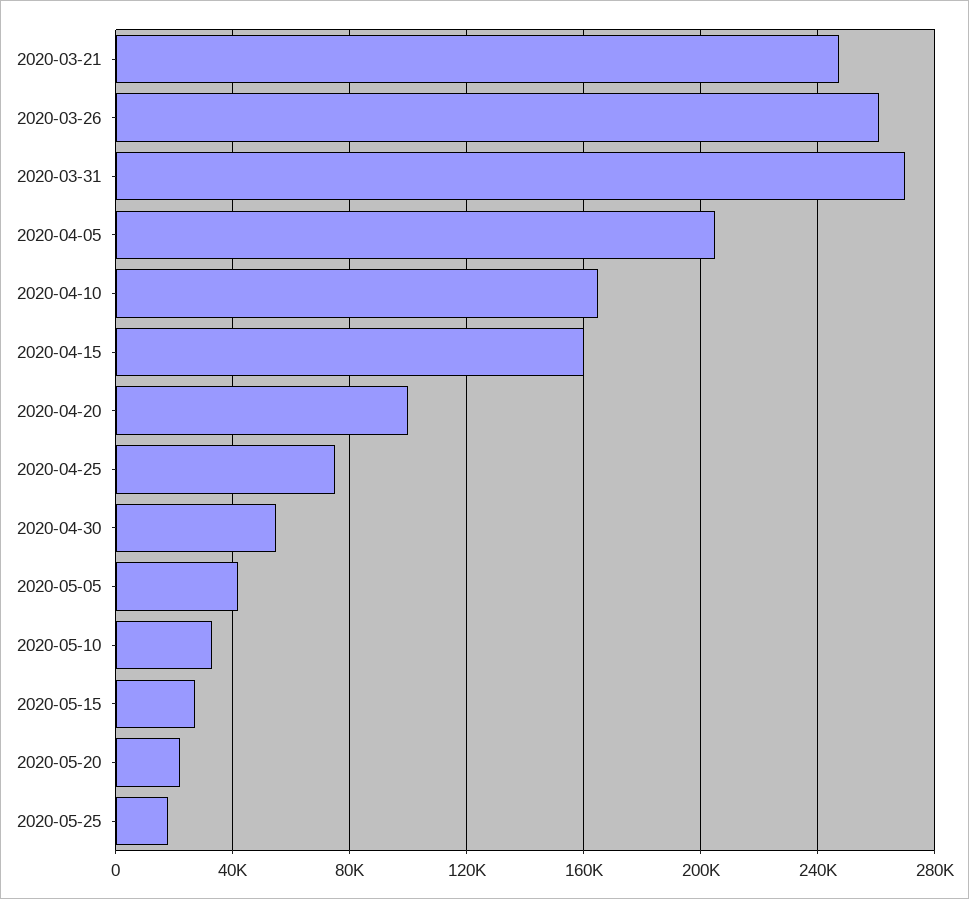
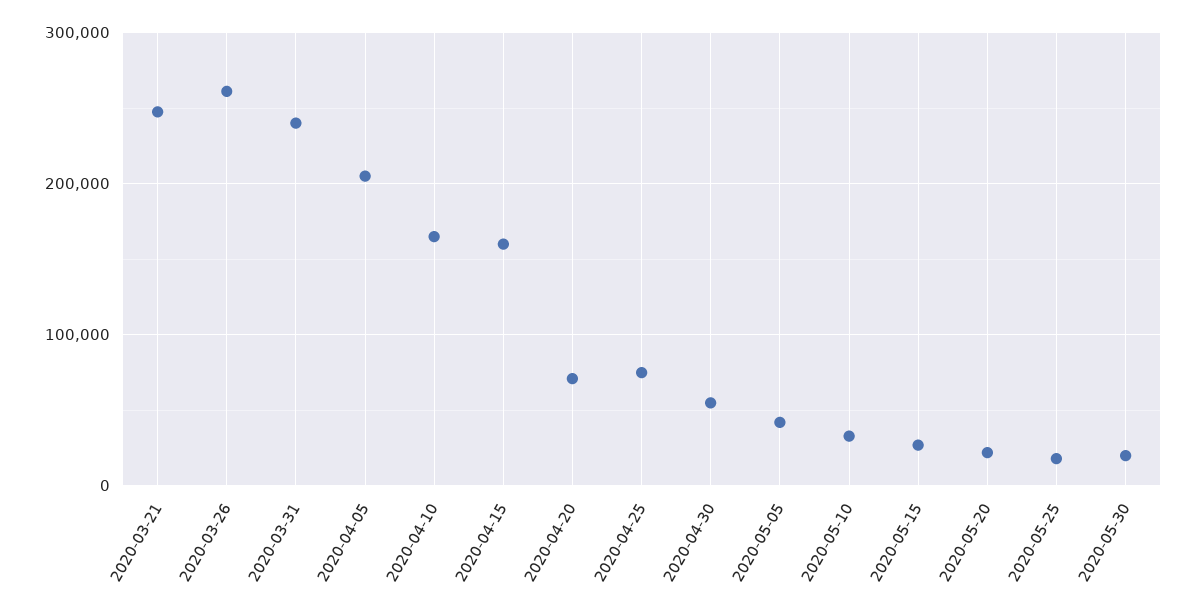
2020-03-31: 270000 -> 240000
2020-04-20: 100000 -> 70000
2020-05-30: none -> 20000

